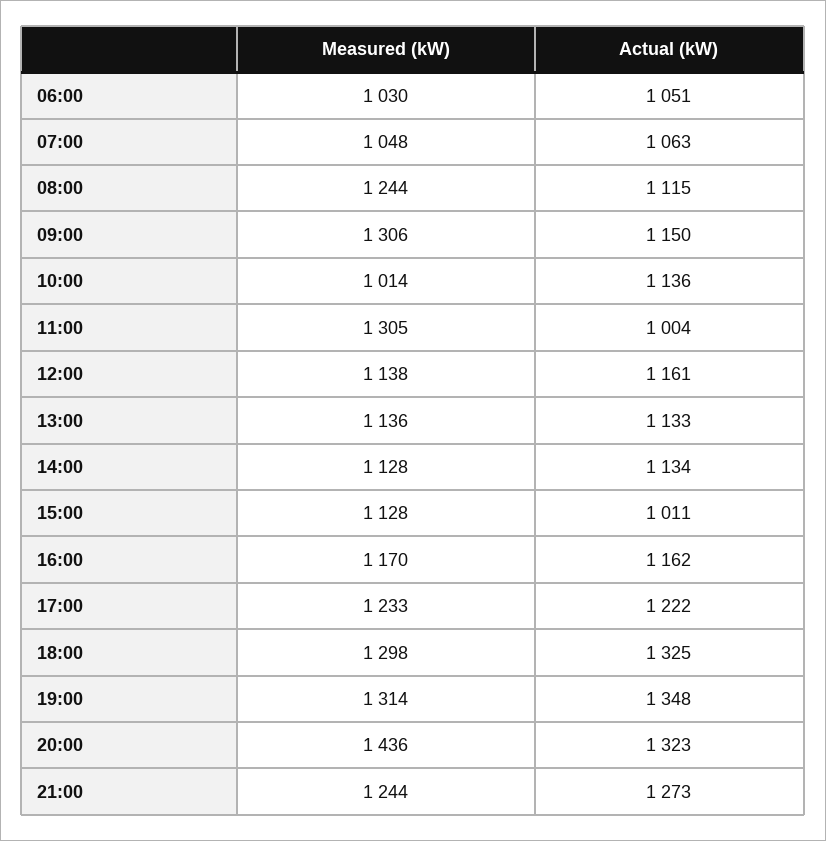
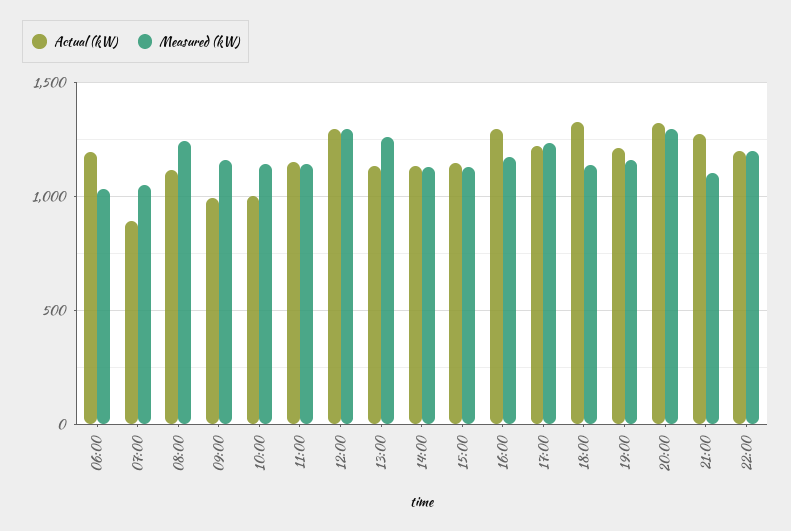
Actual (kW), 06:00: 1051 -> 1200
Actual (kW), 07:00: 1063 -> 900
Measured (kW), 09:00: 1306 -> 1150
Actual (kW), 09:00: 1150 -> 1000
Measured (kW), 10:00: 1014 -> 1150
Actual (kW), 10:00: 1136 -> 1000
Measured (kW), 11:00: 1305 -> 1150
Actual (kW), 11:00: 1004 -> 1150
Measured (kW), 12:00: 1138 -> 1300
Actual (kW), 12:00: 1161 -> 1300
Measured (kW), 13:00: 1136 -> 1250
Actual (kW), 15:00: 1011 -> 1150
Actual (kW), 16:00: 1162 -> 1300
Measured (kW), 18:00: 1298 -> 1150
Measured (kW), 19:00: 1314 -> 1150
Actual (kW), 19:00: 1348 -> 1200
Measured (kW), 20:00: 1436 -> 1300
Measured (kW), 21:00: 1244 -> 1100
Actual (kW), 22:00: none -> 1200
Measured (kW), 22:00: none -> 1200

